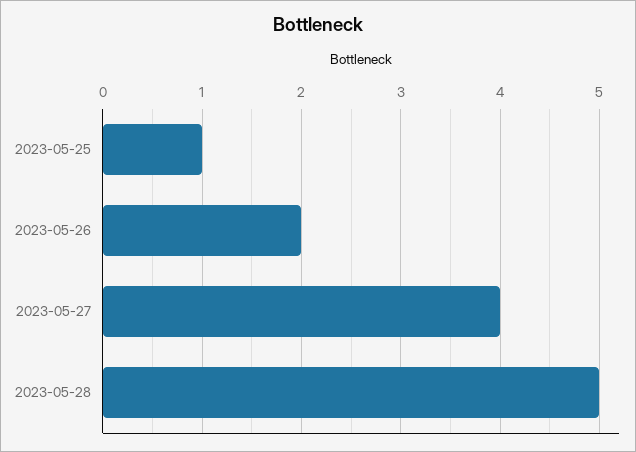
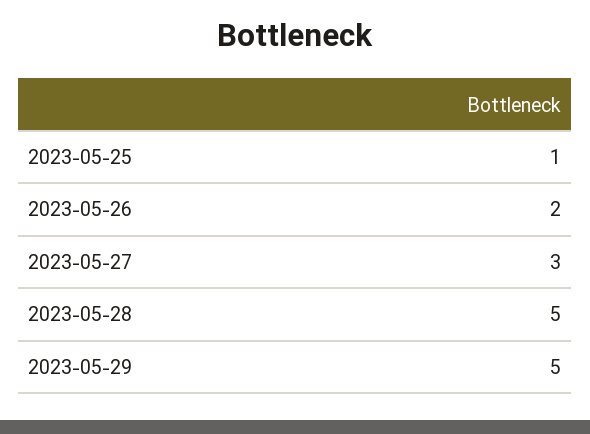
2023-05-27: 4 -> 3
2023-05-29: none -> 5

